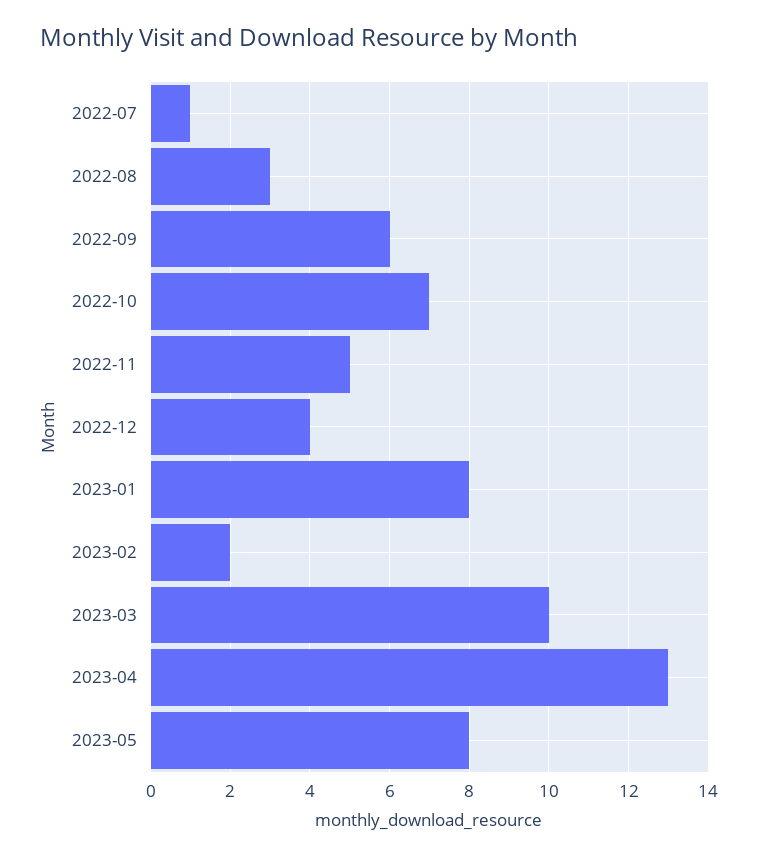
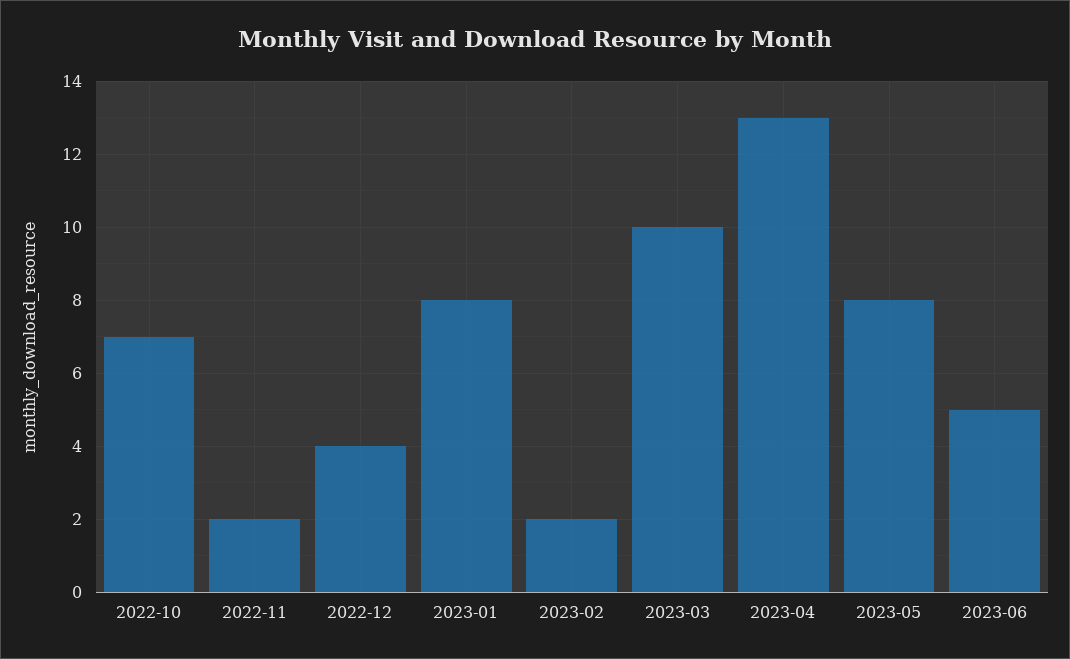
2022-07: 1 -> none
2022-08: 3 -> none
2022-09: 6 -> none
2022-11: 5 -> 2
2023-06: none -> 5

